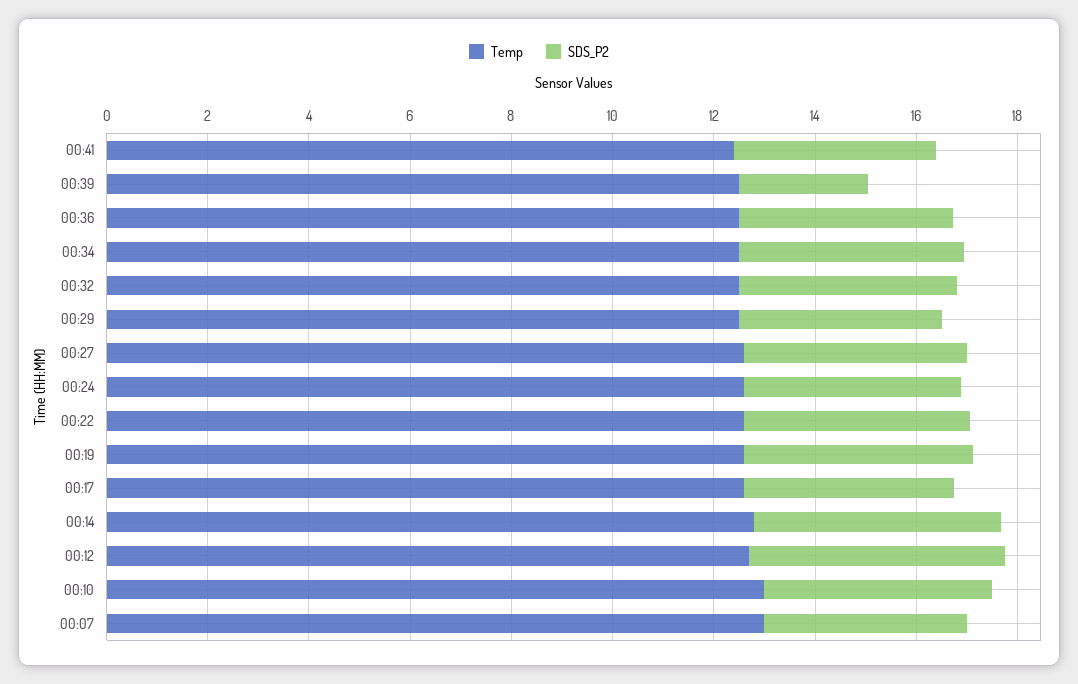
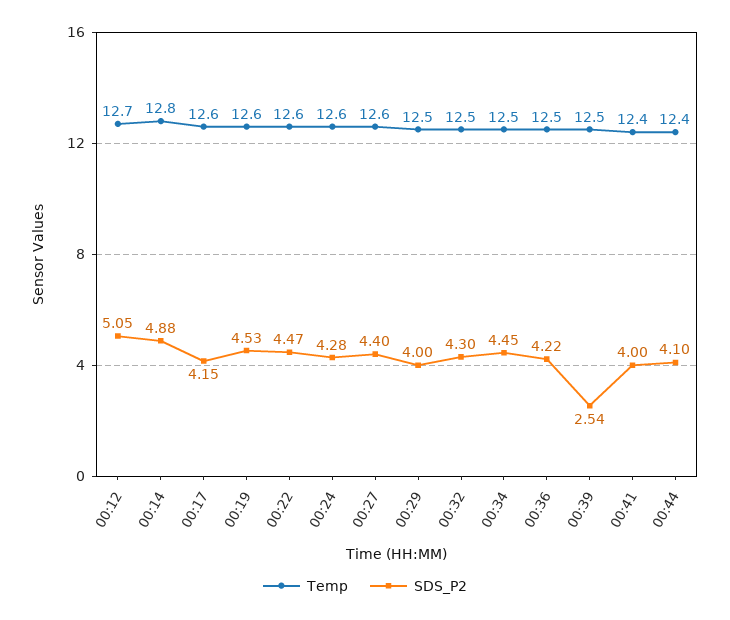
Temp, 00:10: 13 -> none
SDS_P2, 00:10: 4.5 -> none
Temp, 00:07: 13 -> none
SDS_P2, 00:07: 4 -> none
Temp, 00:44: none -> 12.4
SDS_P2, 00:44: none -> 4.1

